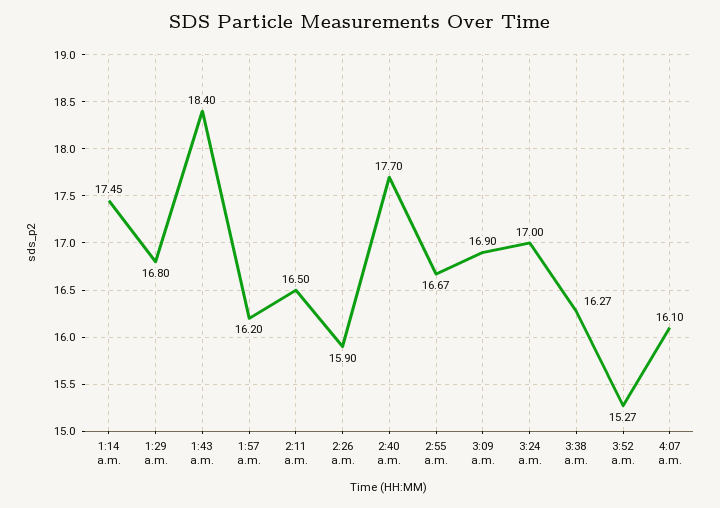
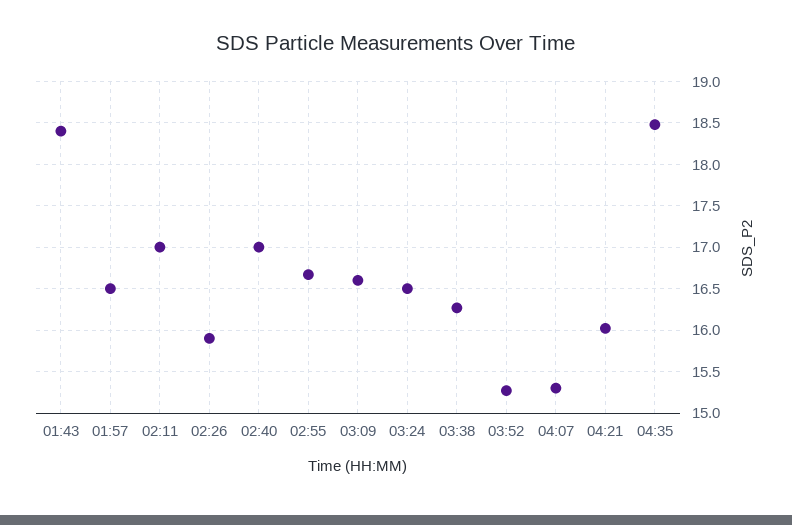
1:14 a.m.: 17.45 -> none
1:29 a.m.: 16.8 -> none
1:57 a.m.: 16.2 -> 16.5
2:11 a.m.: 16.5 -> 17
2:40 a.m.: 17.7 -> 17
3:09 a.m.: 16.9 -> 16.6
3:24 a.m.: 17 -> 16.5
4:07 a.m.: 16.1 -> 15.3
04:21: none -> 16
04:35: none -> 18.5

